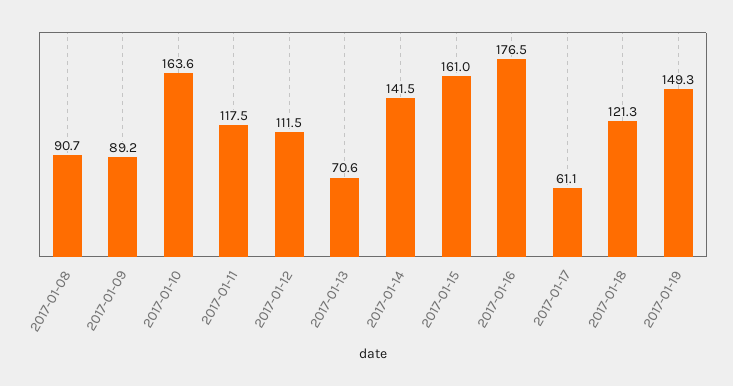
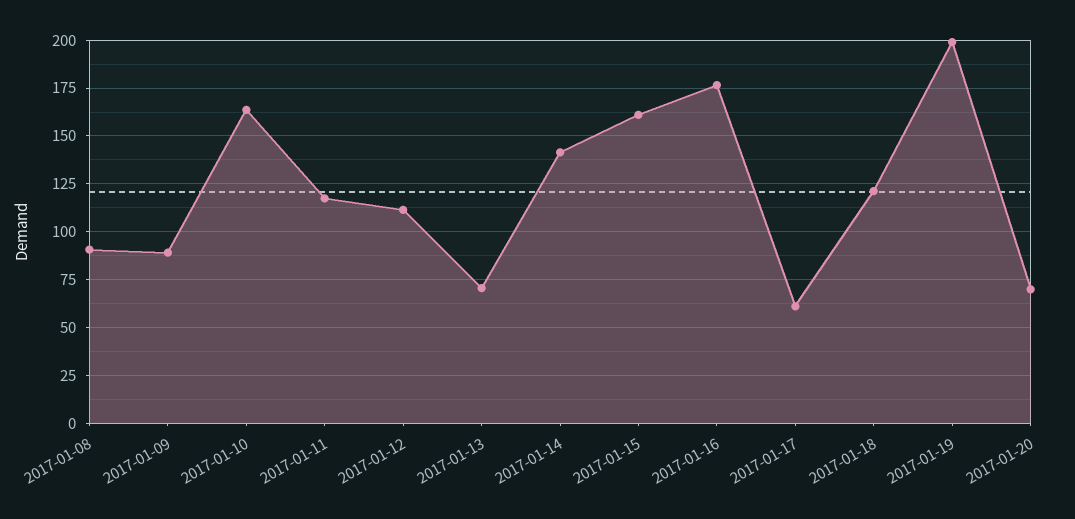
2017-01-19: 149.3 -> 200
2017-01-20: none -> 70

